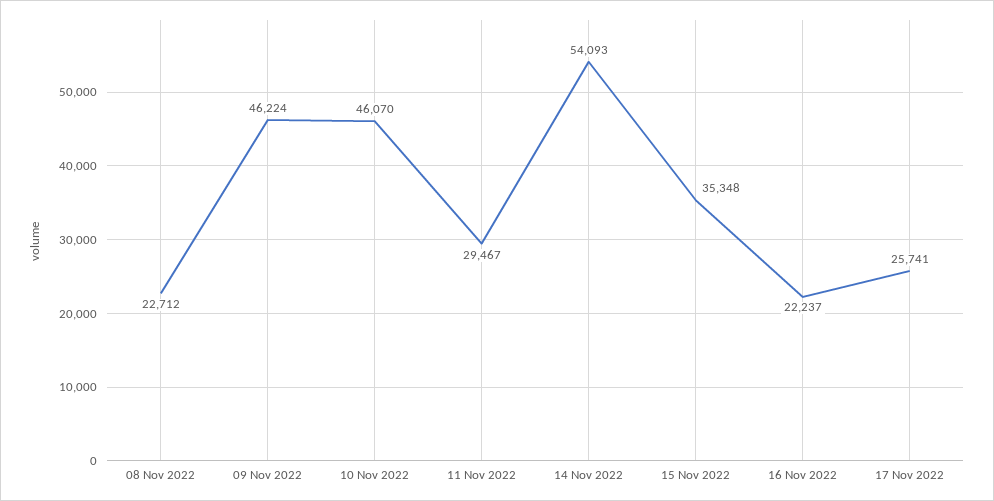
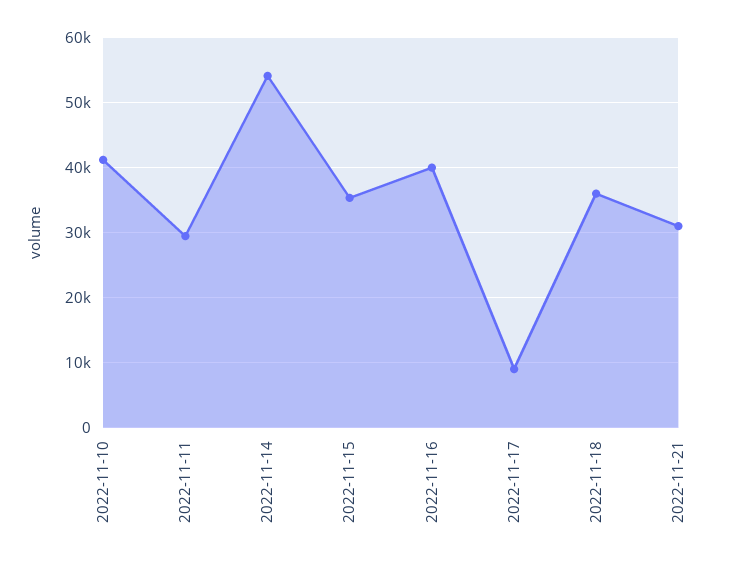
08 Nov 2022: 22712 -> none
09 Nov 2022: 46224 -> none
10 Nov 2022: 46070 -> 41000
16 Nov 2022: 22237 -> 40000
17 Nov 2022: 25741 -> 9000
2022-11-18: none -> 36000
2022-11-21: none -> 31000

